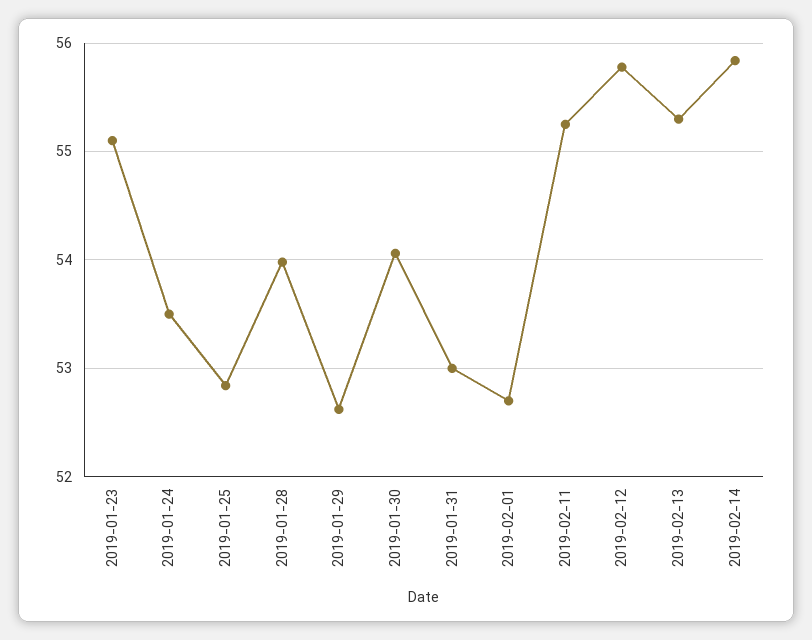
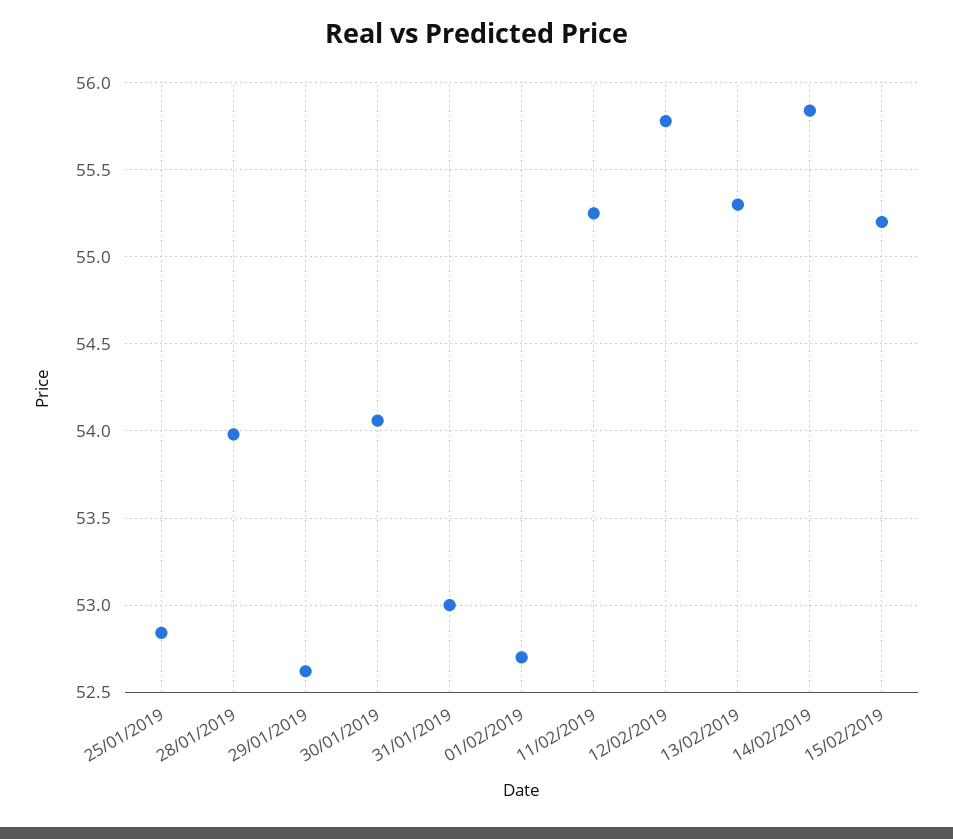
2019-01-23: 55.1 -> none
2019-01-24: 53.5 -> none
15/02/2019: none -> 55.2

